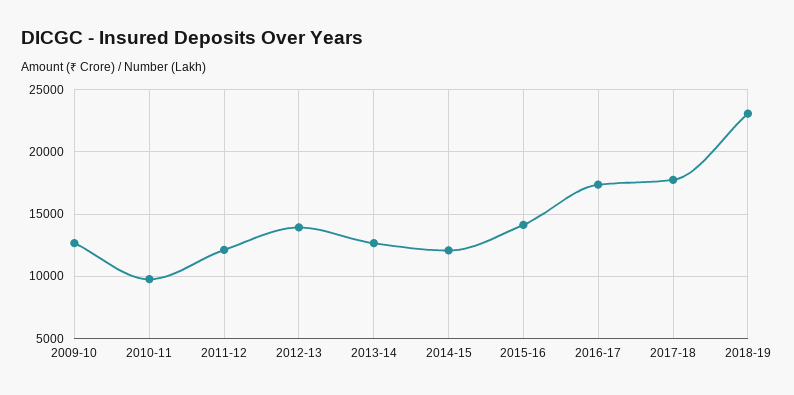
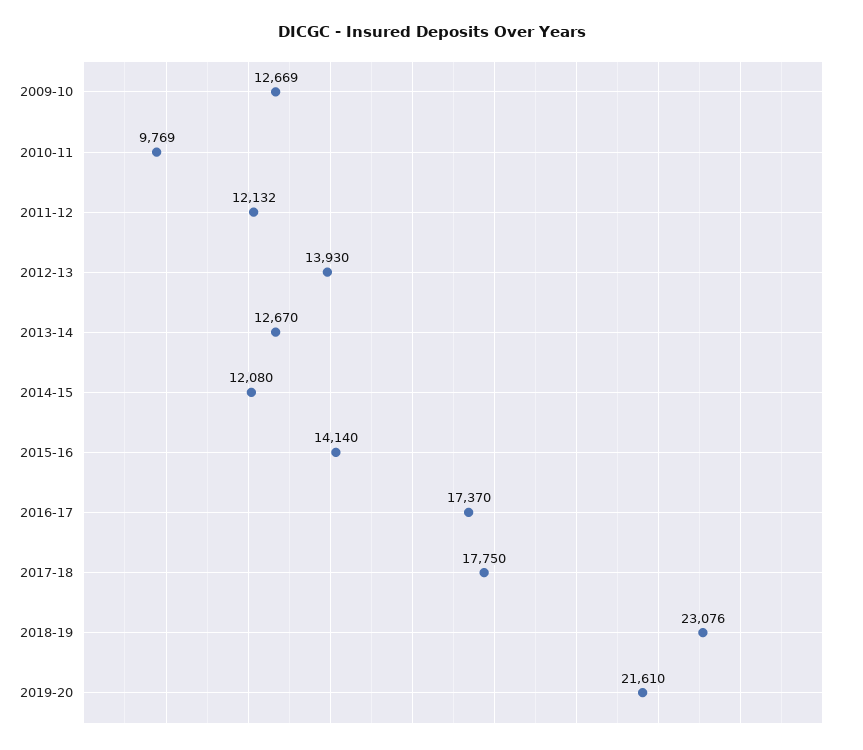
2019-20: none -> 21610

